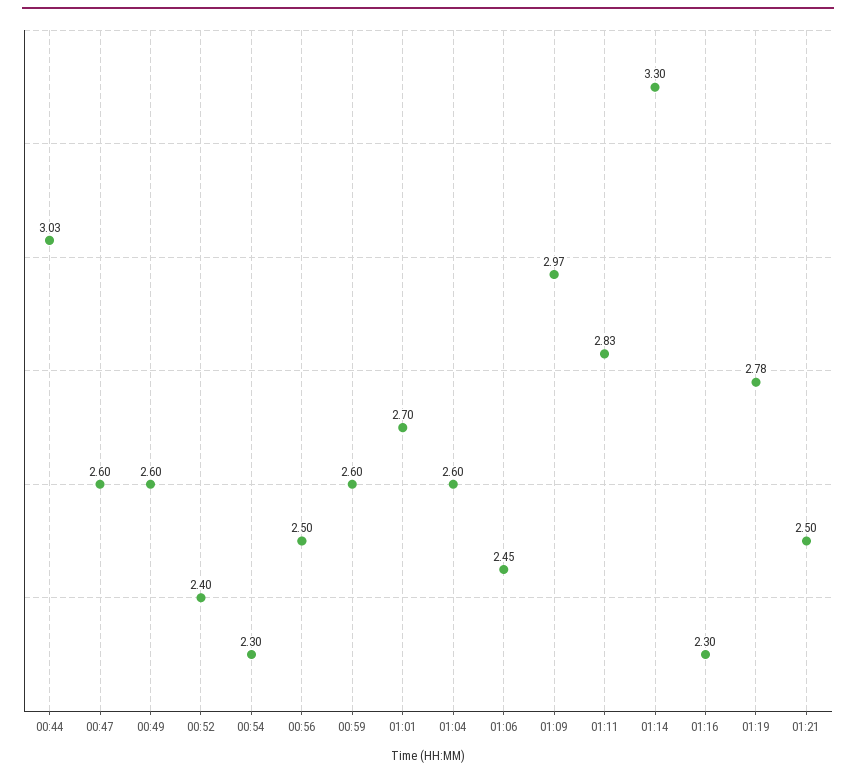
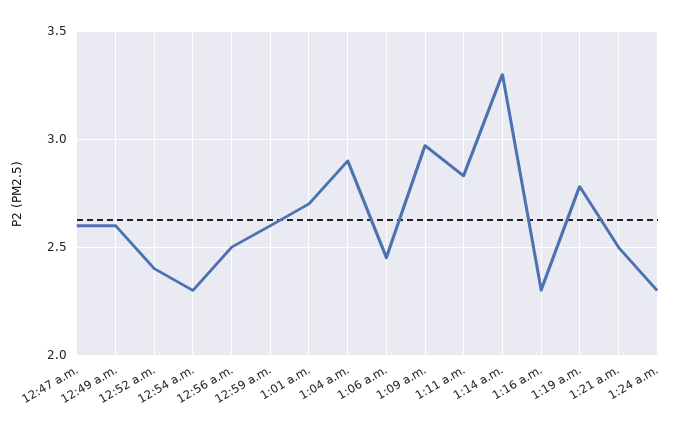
00:44: 3.03 -> none
01:04: 2.6 -> 2.9
1:24 a.m.: none -> 2.3

